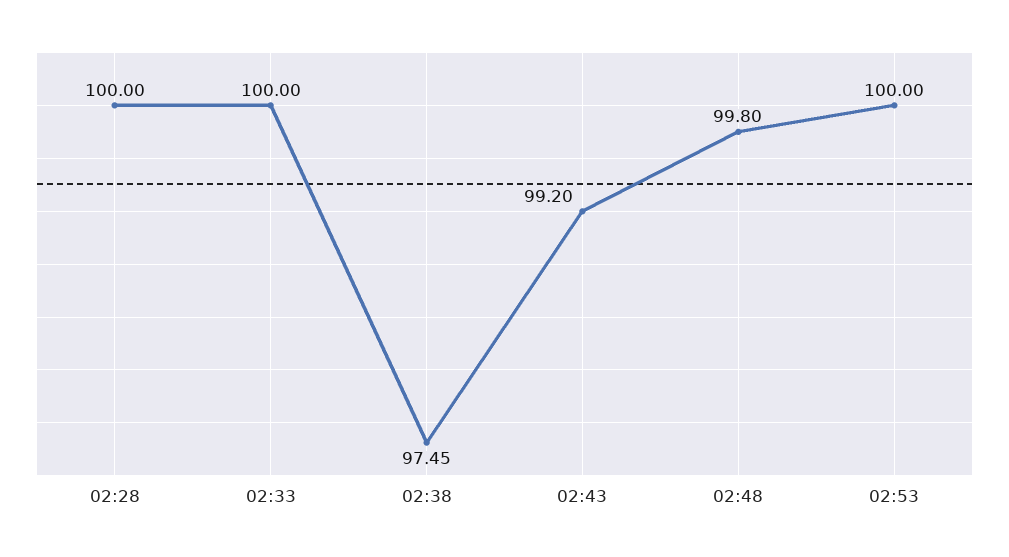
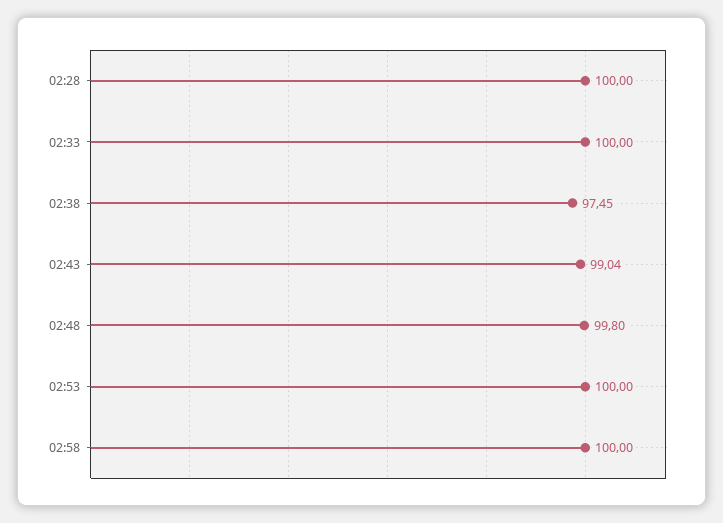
02:43: 99.2 -> 99.04
02:58: none -> 100

